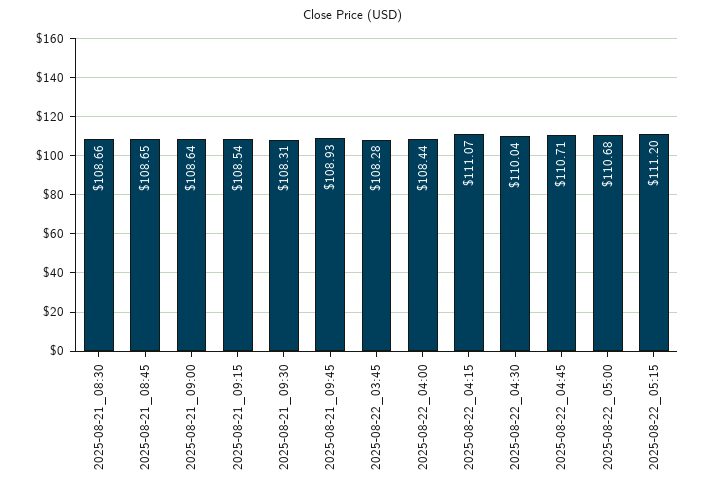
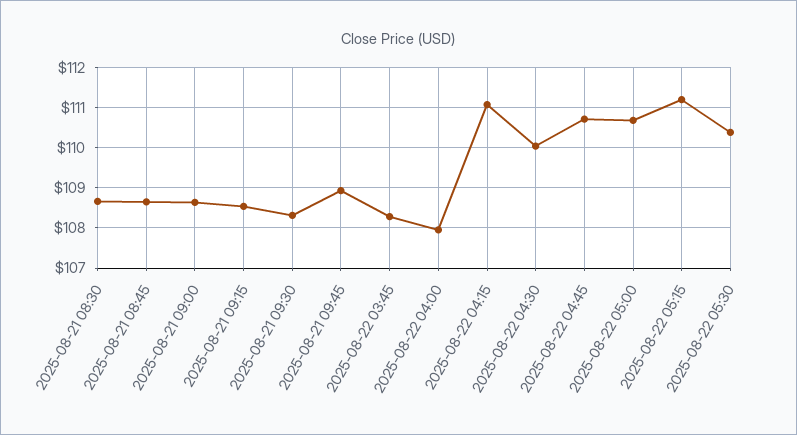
2025-08-22_04:00: 108.44 -> 108
2025-08-22 05:30: none -> 110.4

